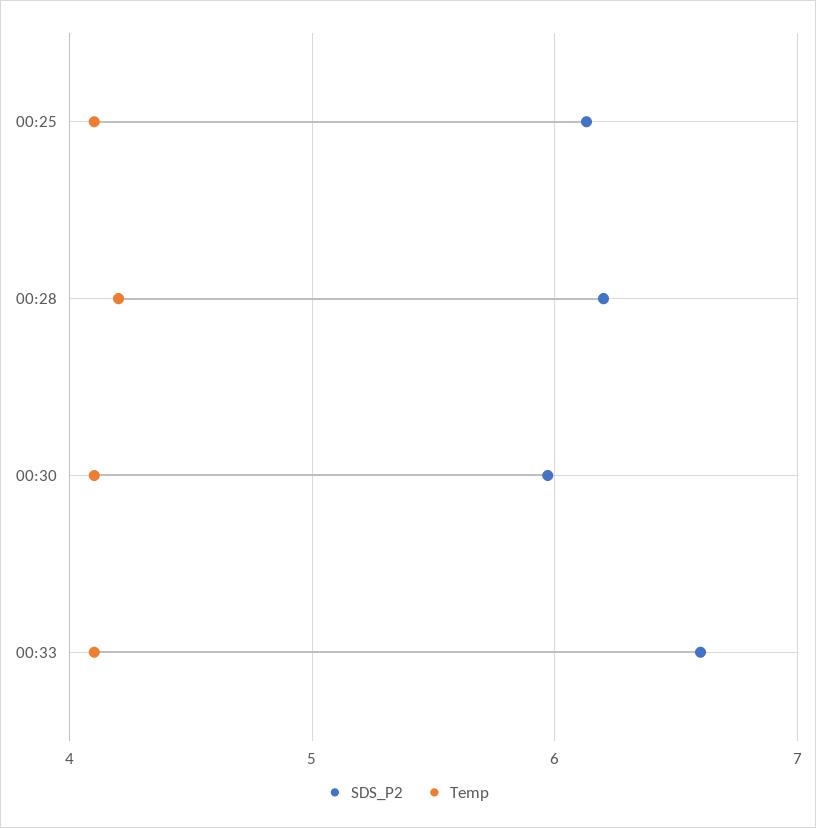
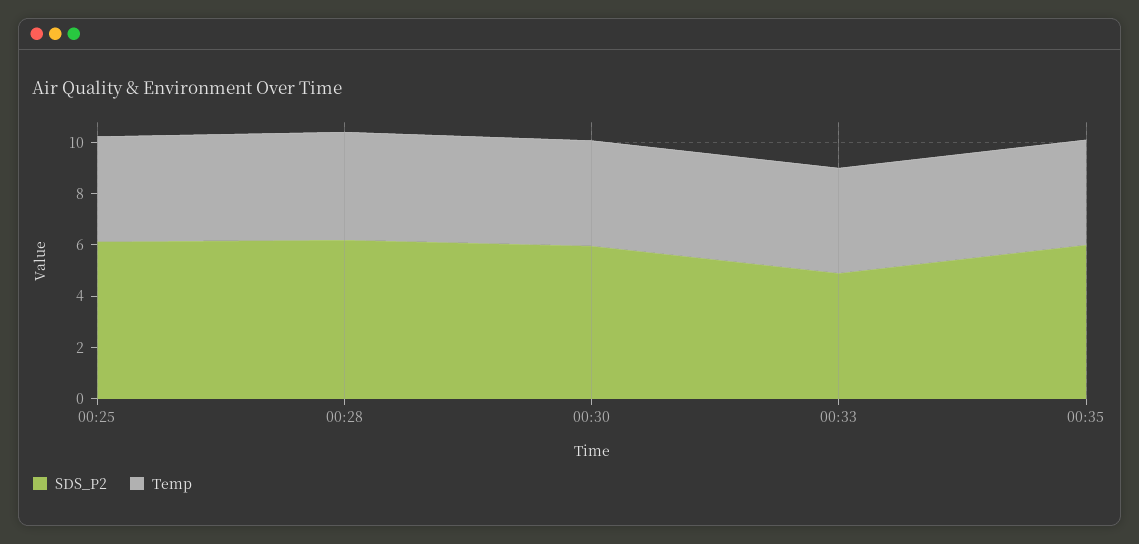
SDS_P2, 00:33: 6.6 -> 5
SDS_P2, 00:35: none -> 6
Temp, 00:35: none -> 4

